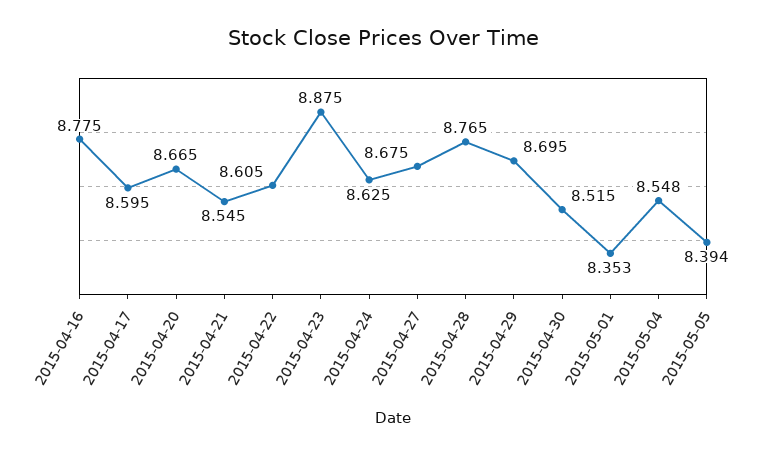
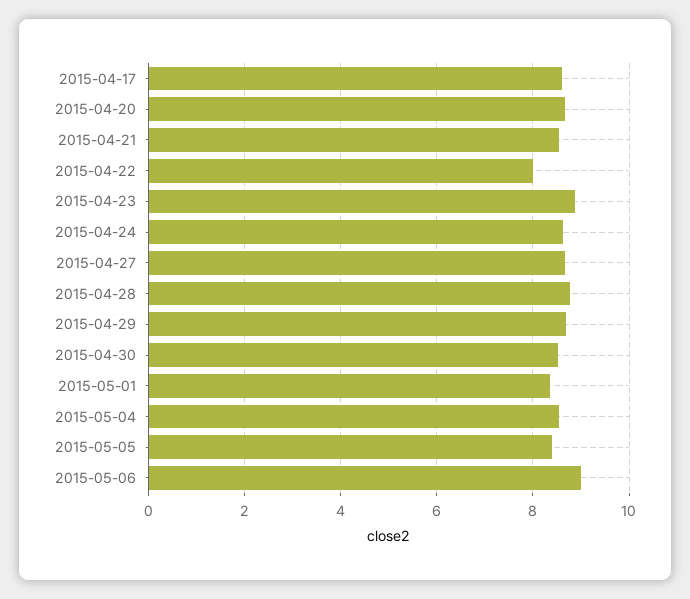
2015-04-16: 8.775 -> none
2015-04-22: 8.605 -> 8
2015-05-06: none -> 9

